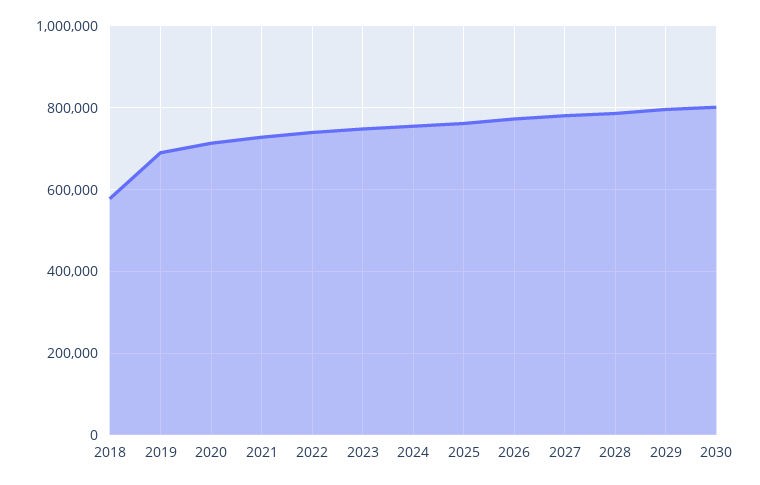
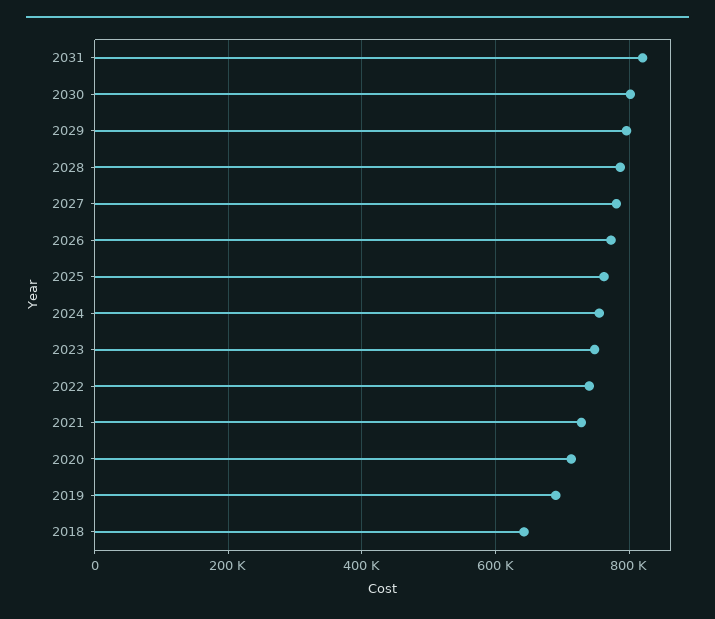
2018: 580000 -> 640000
2031: none -> 820000

